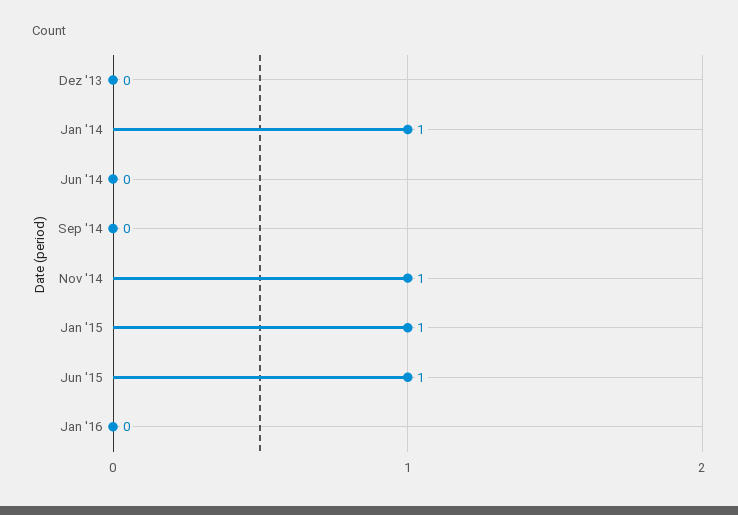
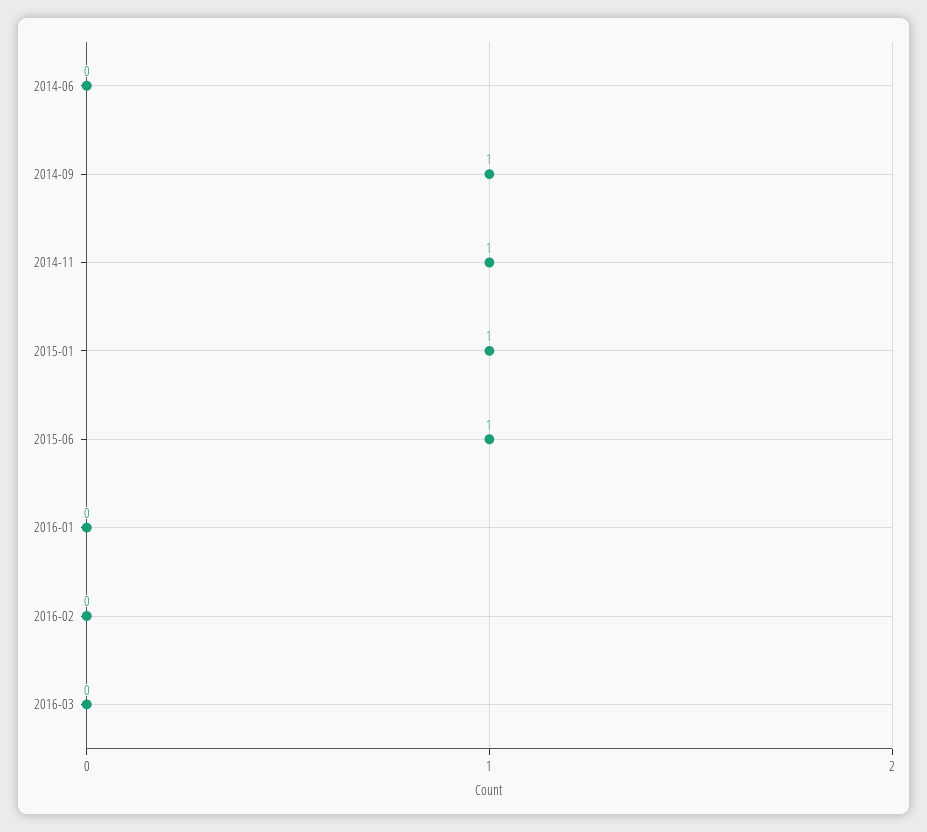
Dez '13: 0 -> none
Jan '14: 1 -> none
Sep '14: 0 -> 1
2016-02: none -> 0
2016-03: none -> 0

